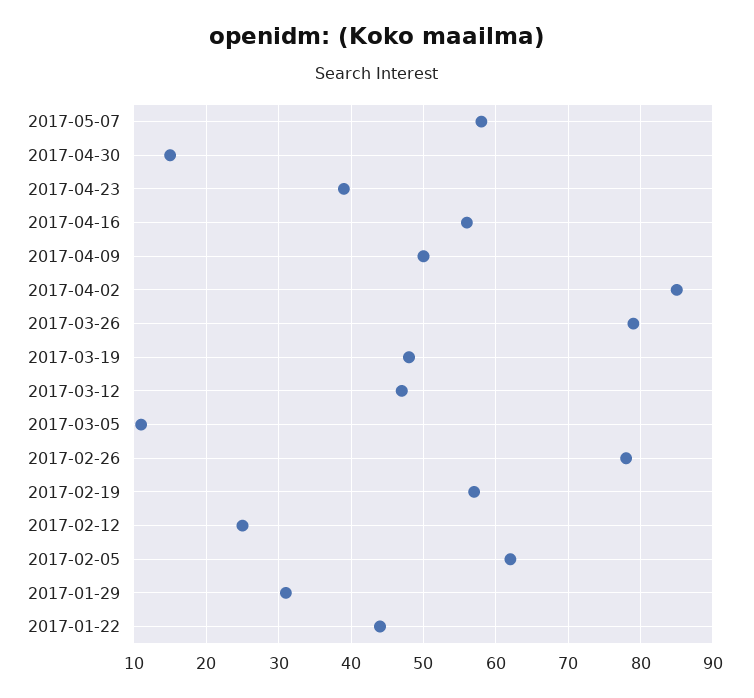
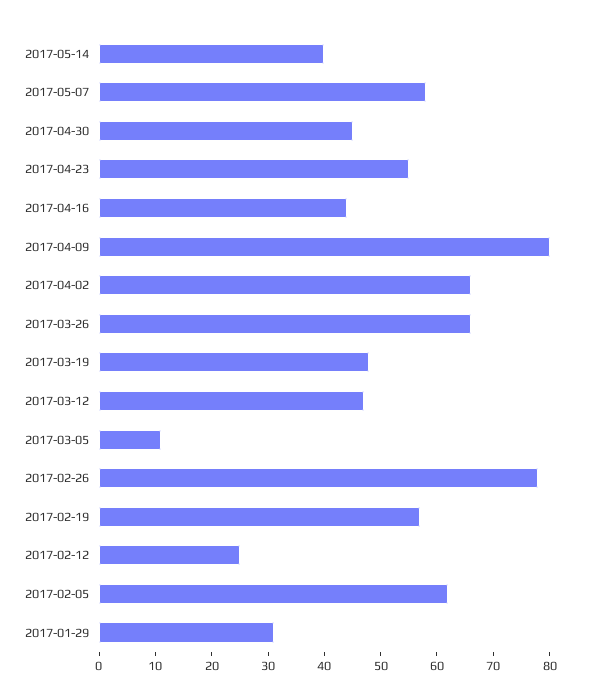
2017-04-30: 15 -> 45
2017-04-23: 39 -> 55
2017-04-16: 56 -> 45
2017-04-09: 50 -> 80
2017-04-02: 85 -> 65
2017-03-26: 79 -> 65
2017-01-22: 44 -> none
2017-05-14: none -> 40

